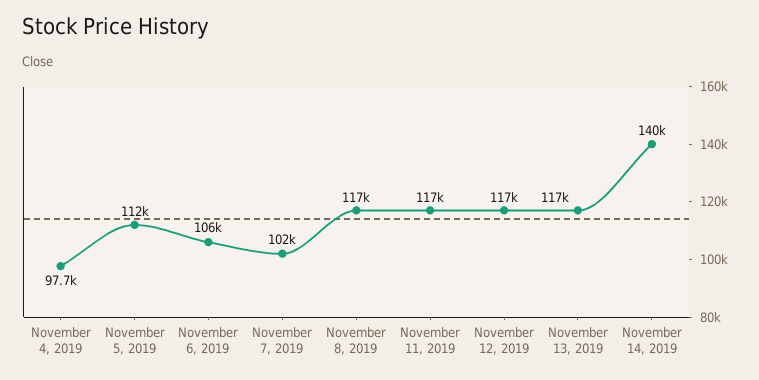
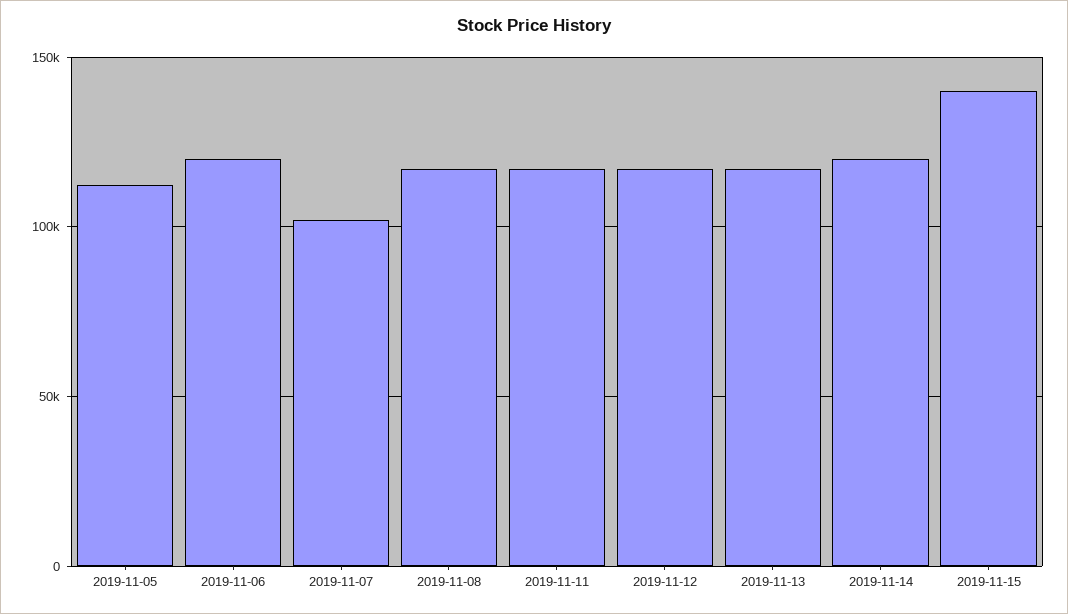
November 4, 2019: 97700 -> none
November 6, 2019: 106000 -> 120000
November 14, 2019: 140000 -> 120000
2019-11-15: none -> 140000

